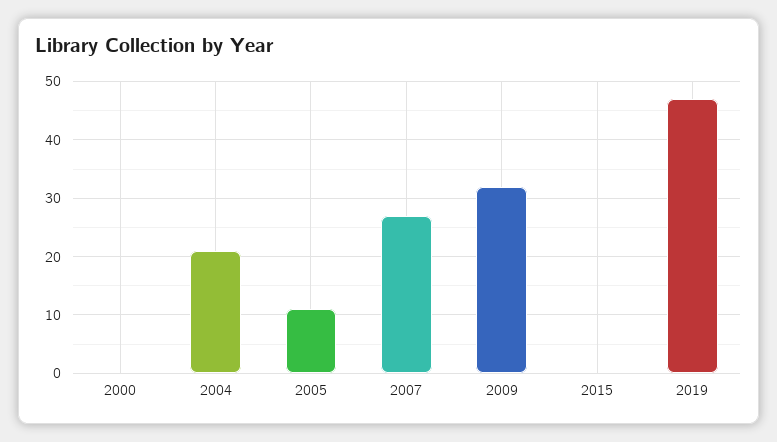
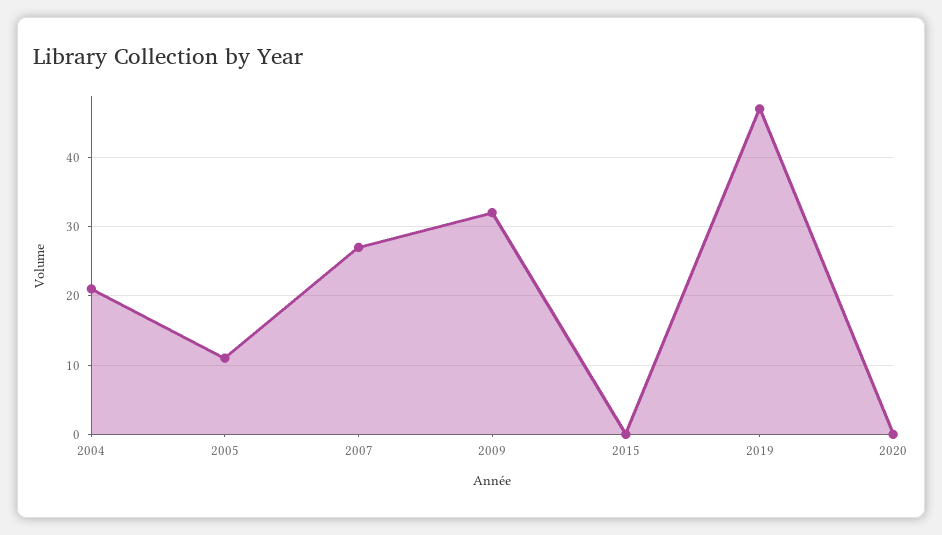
2000: 0 -> none
2020: none -> 0

